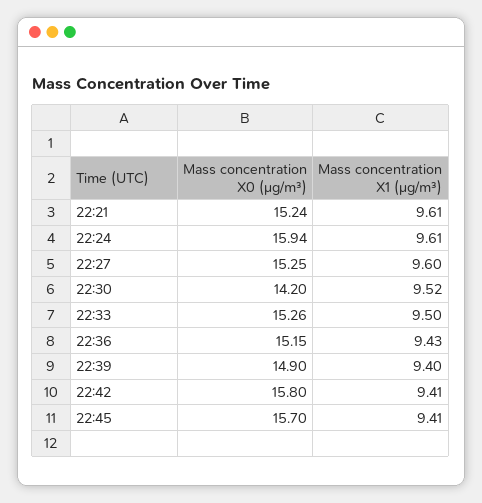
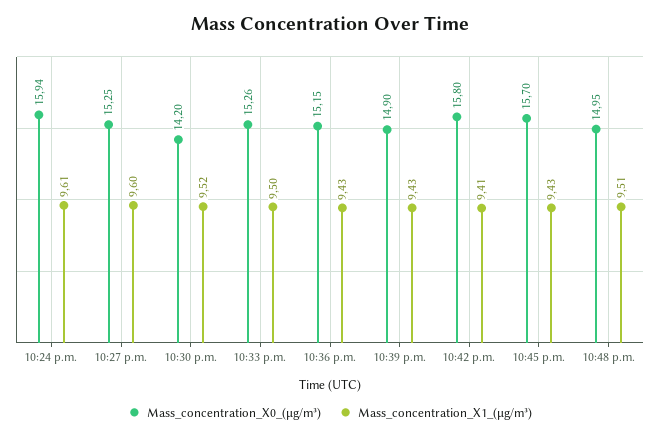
Mass concentration X0 (μg/m³), 22:21: 15.24 -> none
Mass concentration X1 (μg/m³), 22:21: 9.61 -> none
Mass concentration X1 (μg/m³), 22:39: 9.4 -> 9.43
Mass concentration X1 (μg/m³), 22:45: 9.41 -> 9.43
Mass concentration X0 (μg/m³), 10:48 p.m.: none -> 14.95
Mass concentration X1 (μg/m³), 10:48 p.m.: none -> 9.51

